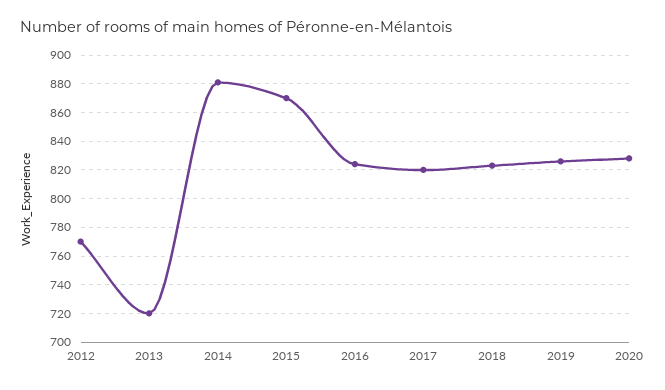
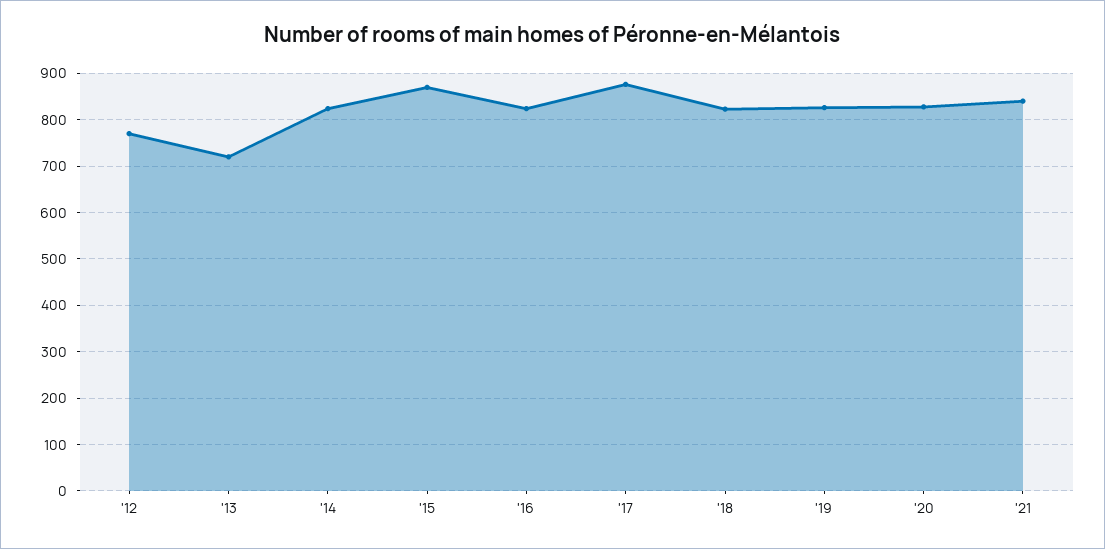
2014: 880 -> 820
2017: 820 -> 880
'21: none -> 840

